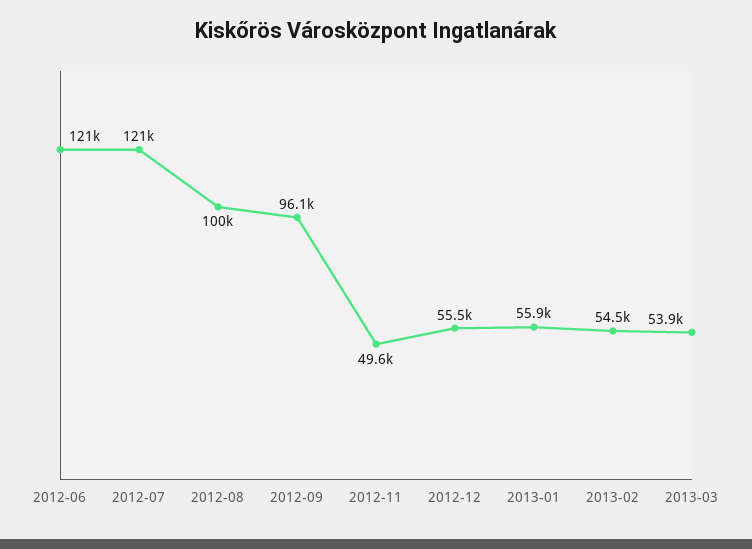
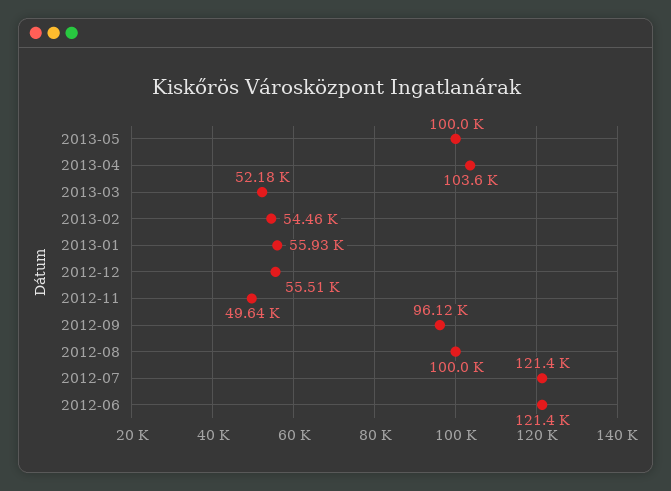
2013-03: 53900 -> 52180
2013-05: none -> 100000
2013-04: none -> 103600

